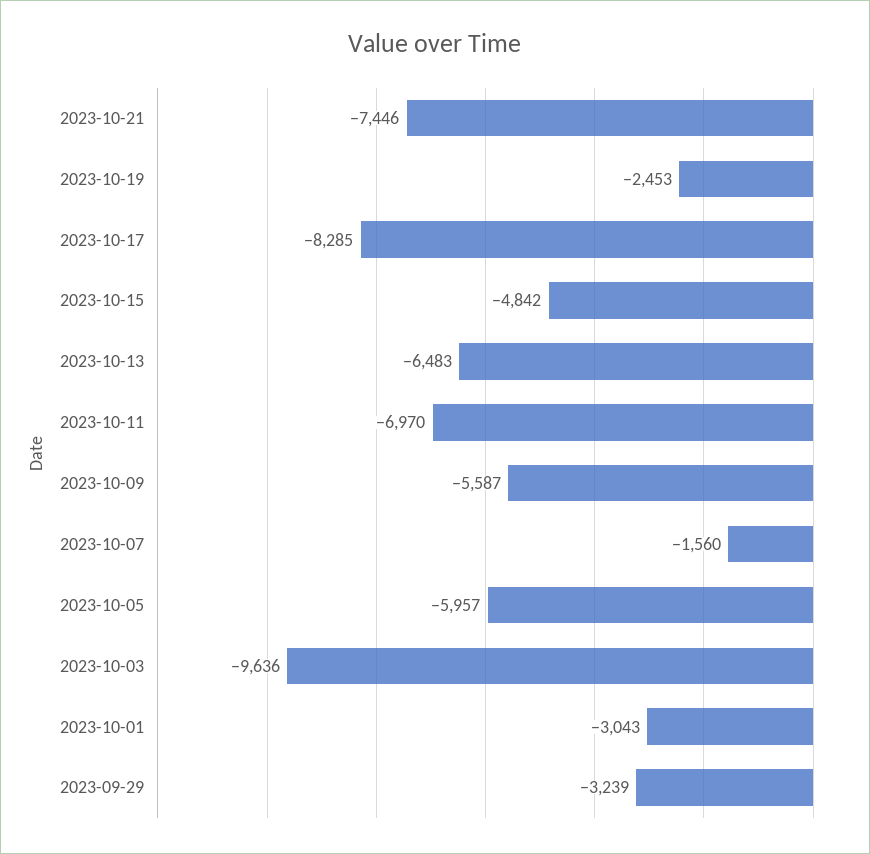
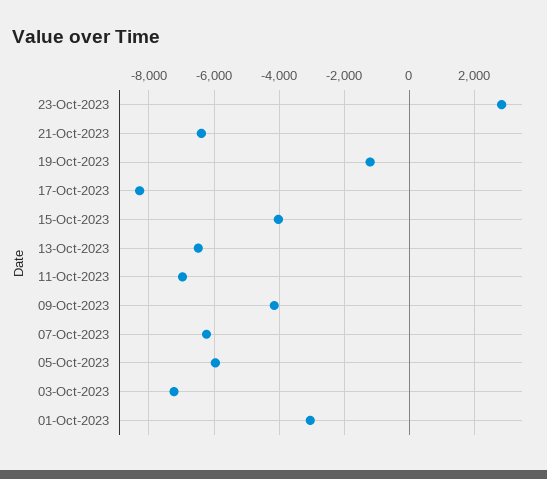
2023-10-21: -7446 -> -6400
2023-10-19: -2453 -> -1200
2023-10-15: -4842 -> -4000
2023-10-09: -5587 -> -4200
2023-10-07: -1560 -> -6200
2023-10-03: -9636 -> -7200
2023-09-29: -3239 -> none
23-Oct-2023: none -> 2800

